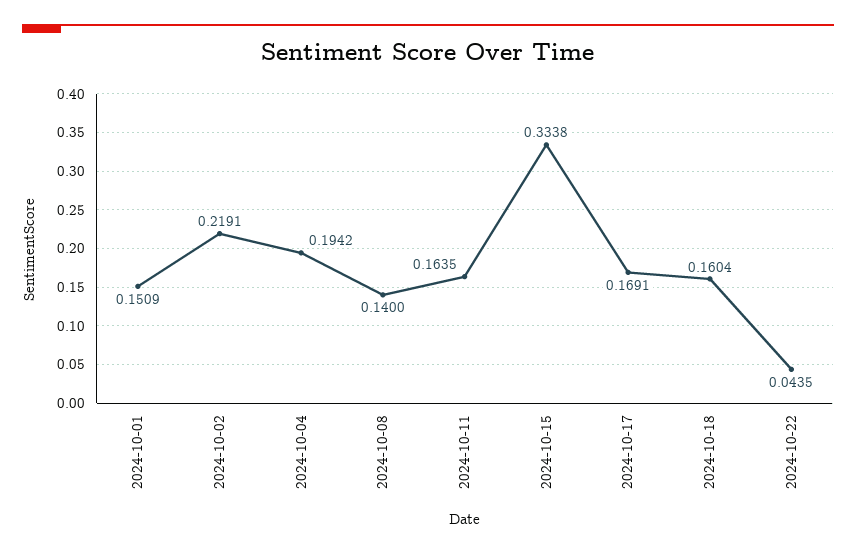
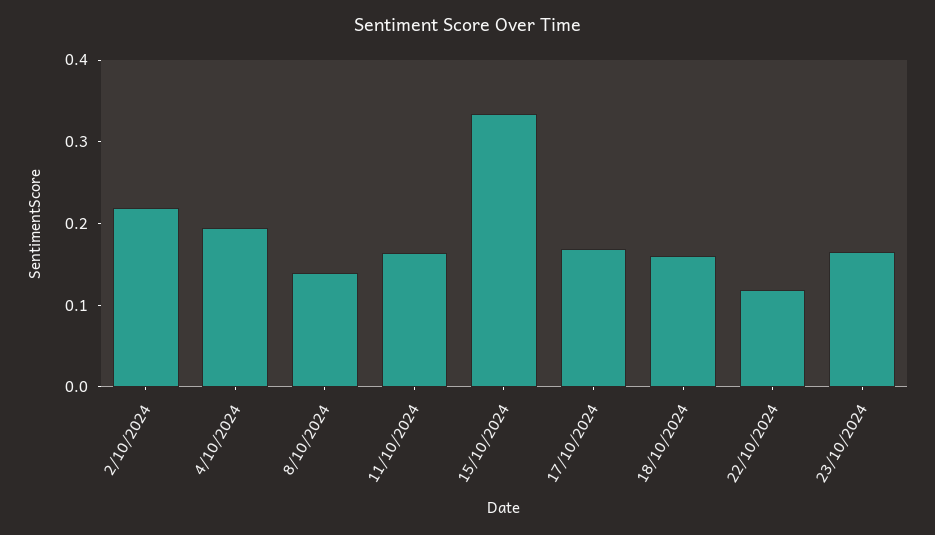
2024-10-01: 0.1509 -> none
2024-10-22: 0.0435 -> 0.12
23/10/2024: none -> 0.16

